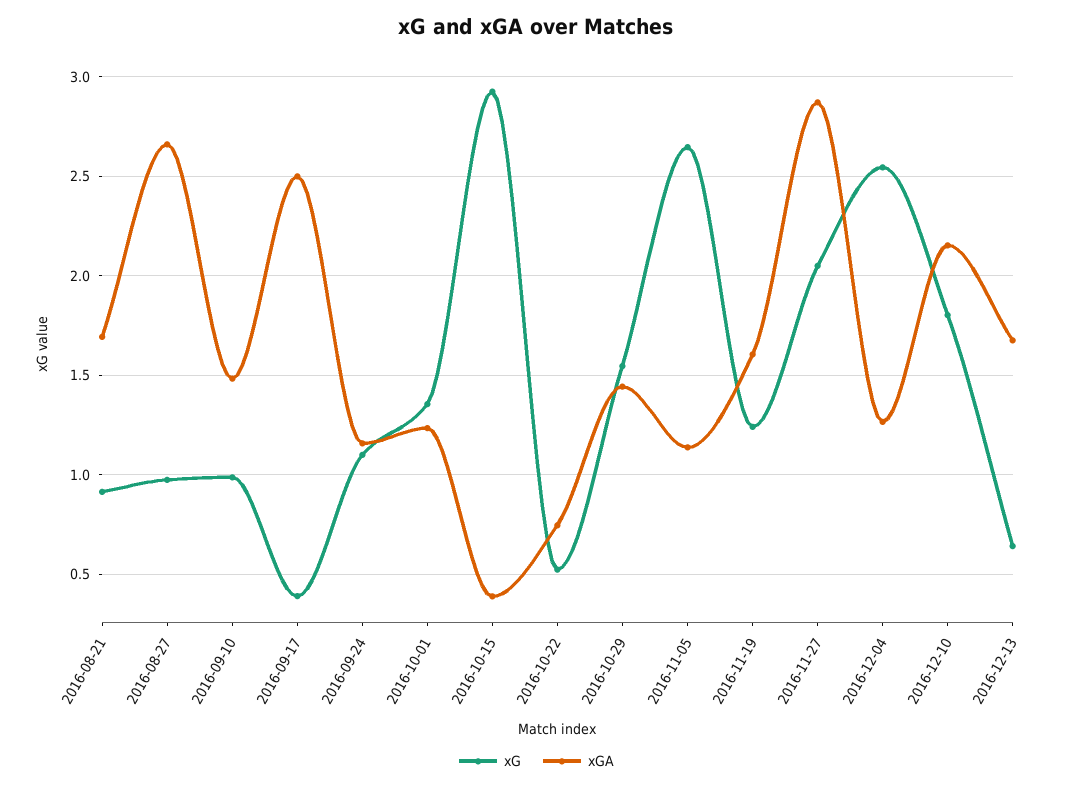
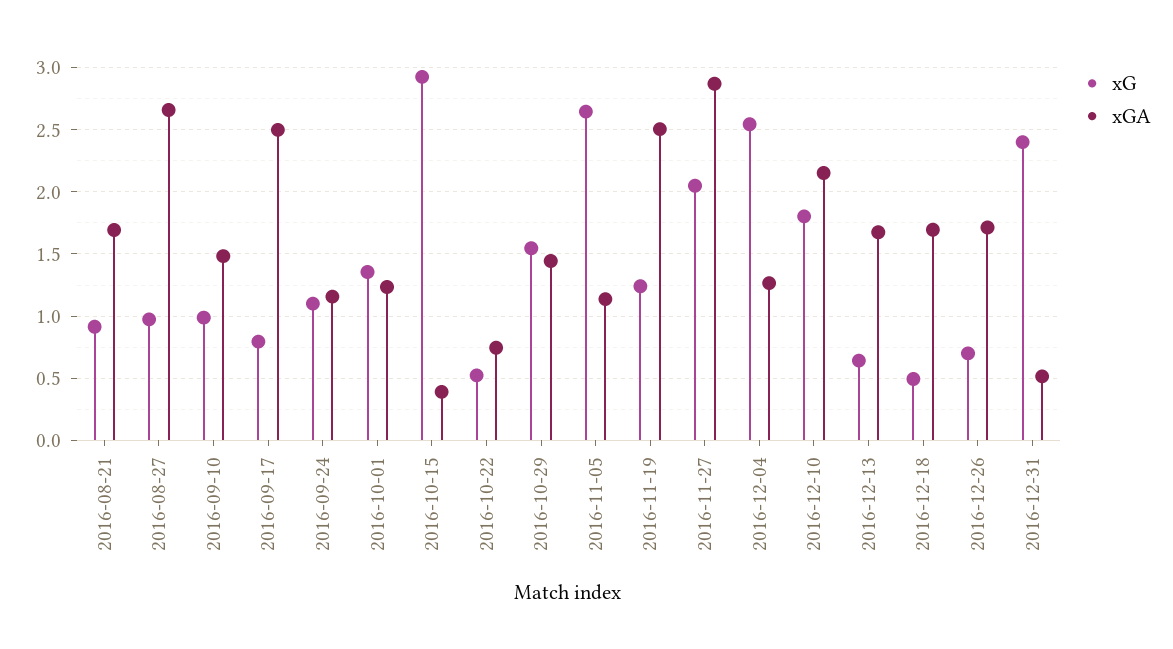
xG, 2016-09-17: 0.4 -> 0.8
xGA, 2016-11-19: 1.6 -> 2.5
xG, 2016-12-18: none -> 0.5
xGA, 2016-12-18: none -> 1.7
xG, 2016-12-26: none -> 0.7
xGA, 2016-12-26: none -> 1.7
xG, 2016-12-31: none -> 2.4
xGA, 2016-12-31: none -> 0.5

